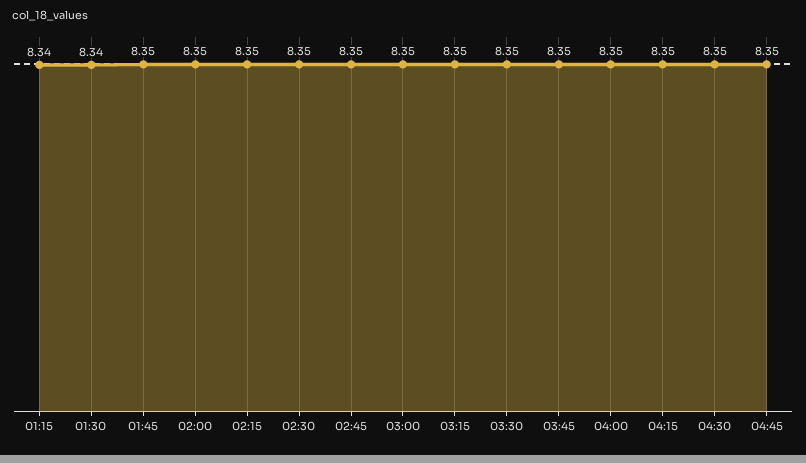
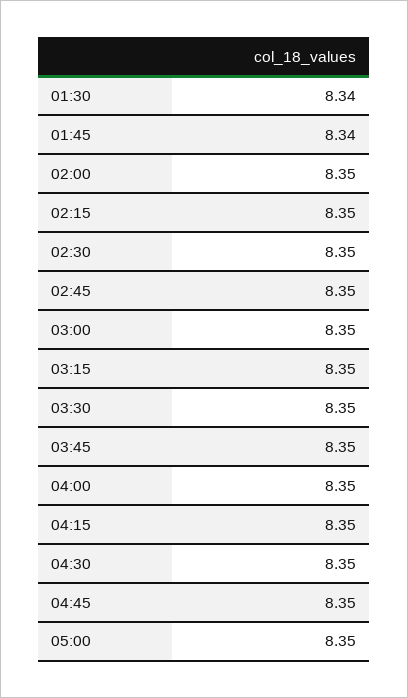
01:15: 8.34 -> none
01:45: 8.35 -> 8.34
05:00: none -> 8.35

